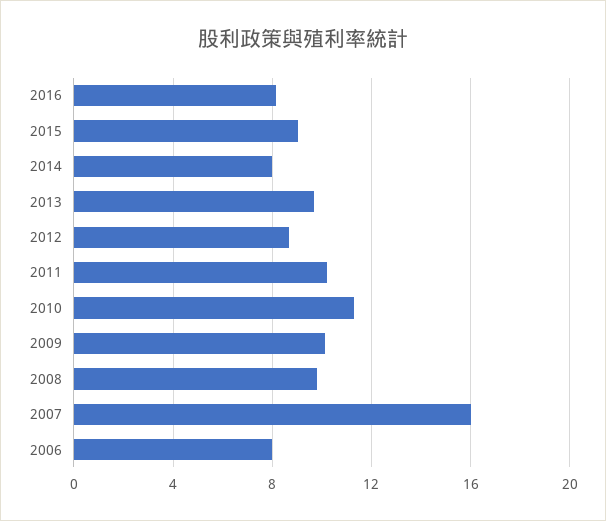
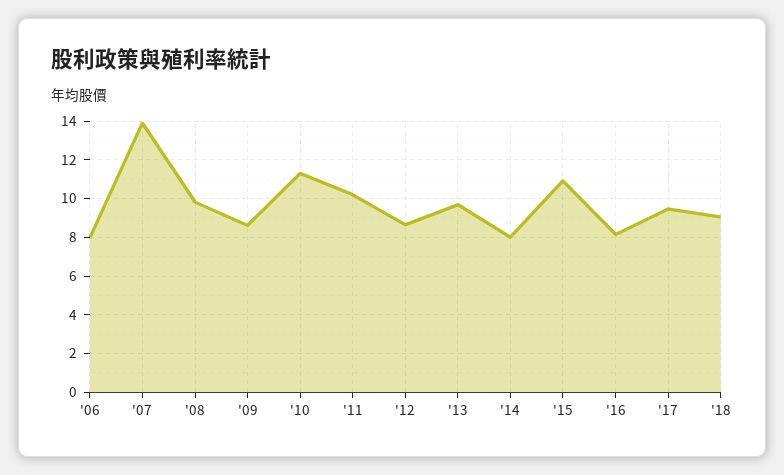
2015: 9 -> 11
2009: 10 -> 8.5
2007: 16 -> 14
'17: none -> 9.5
'18: none -> 9

